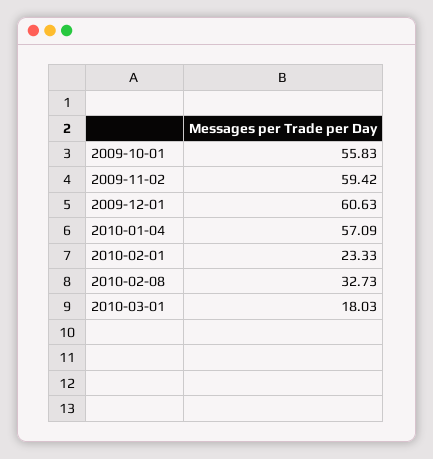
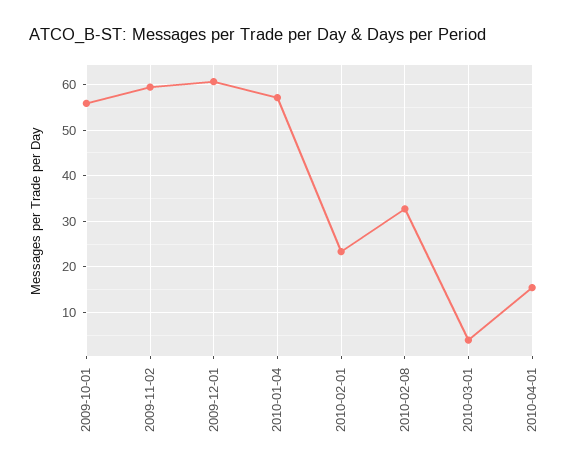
2010-03-01: 18.03 -> 4
2010-04-01: none -> 16

